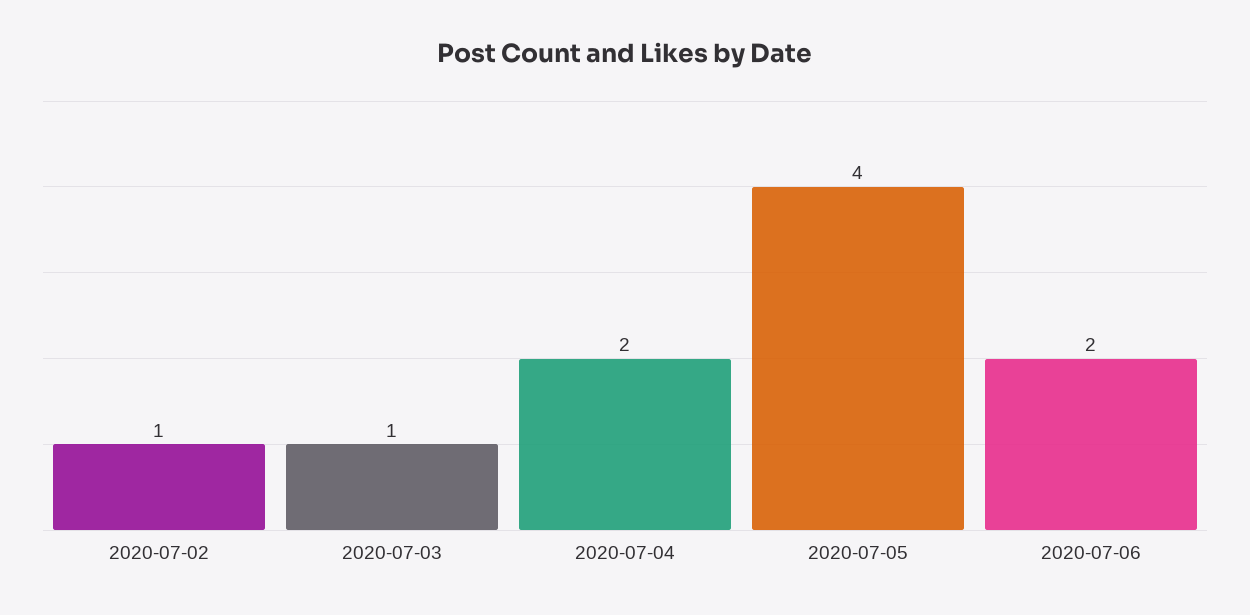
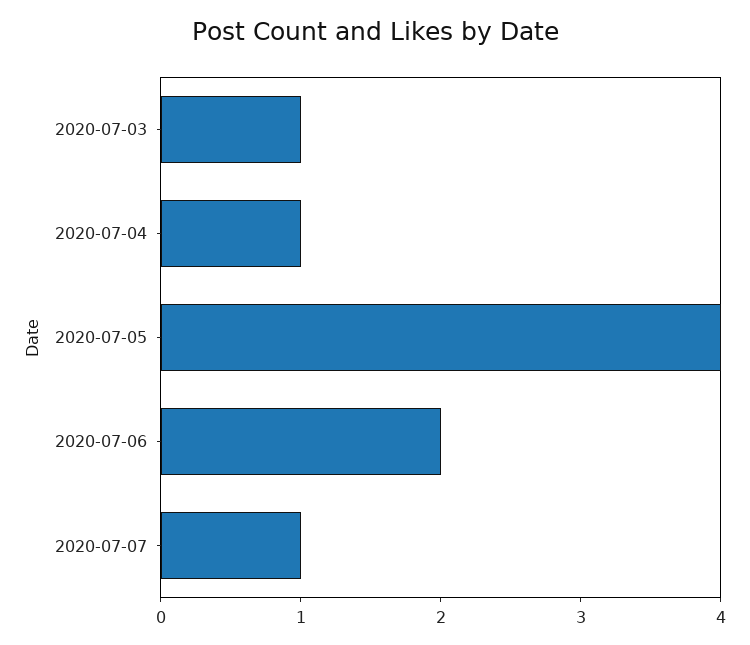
2020-07-02: 1 -> none
2020-07-04: 2 -> 1
2020-07-07: none -> 1

